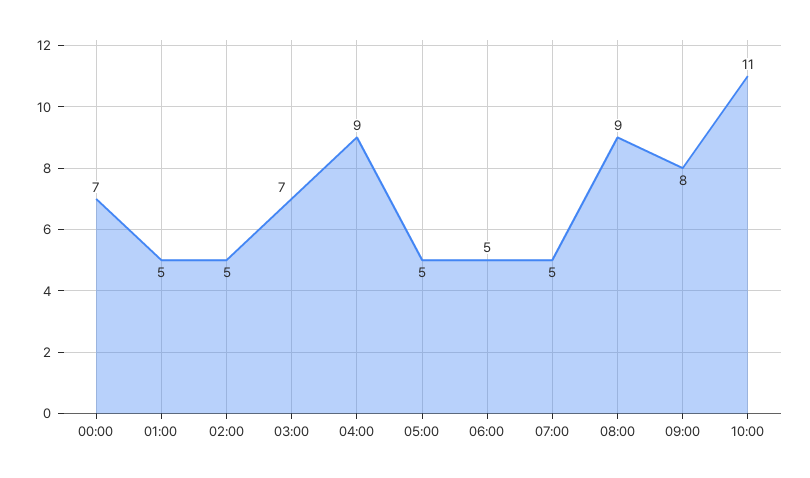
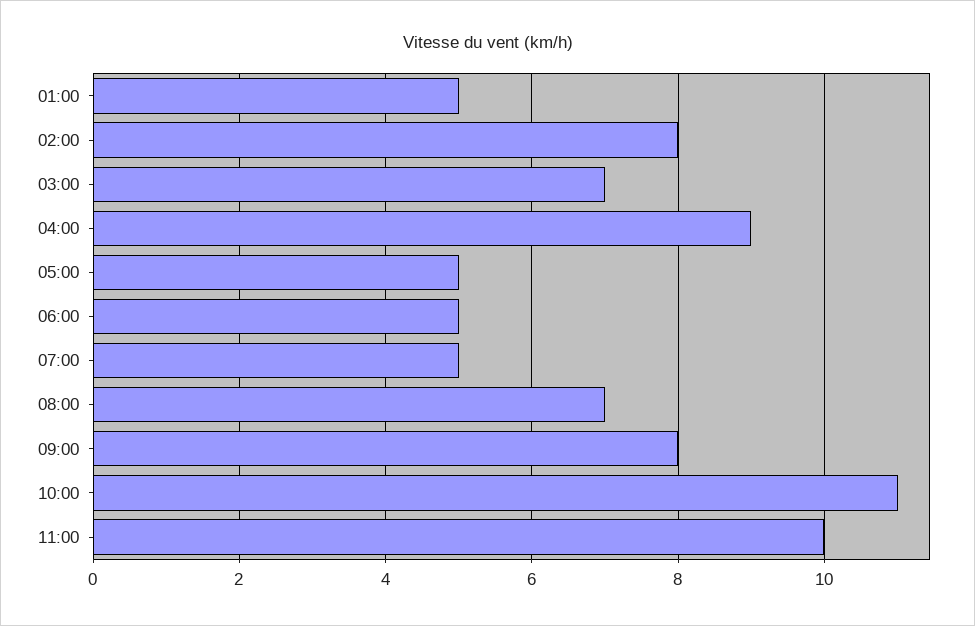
00:00: 7 -> none
02:00: 5 -> 8
08:00: 9 -> 7
11:00: none -> 10

